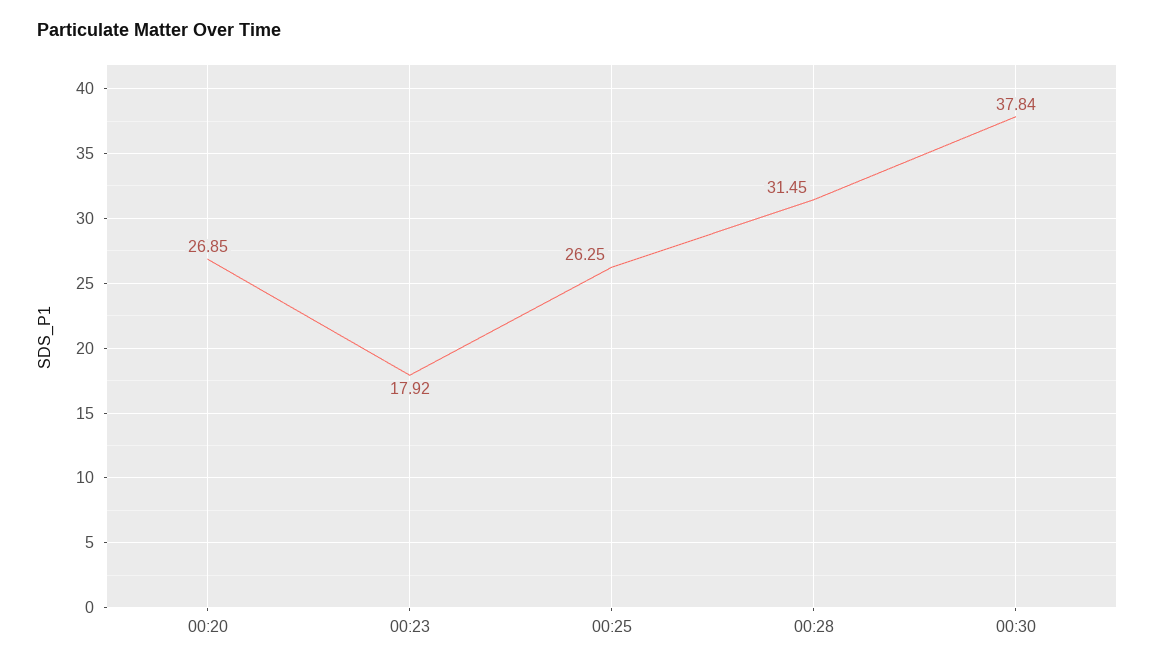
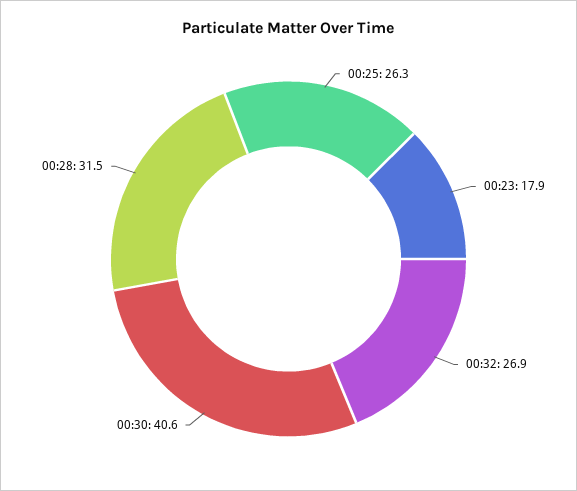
00:20: 26.85 -> none
00:30: 37.84 -> 40.6
00:32: none -> 26.9

